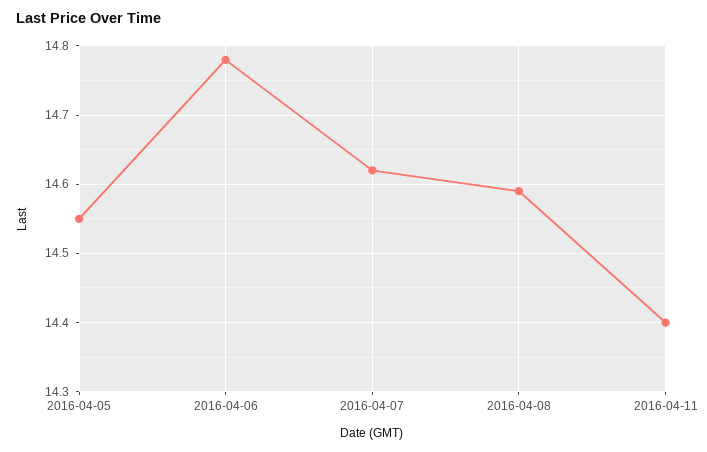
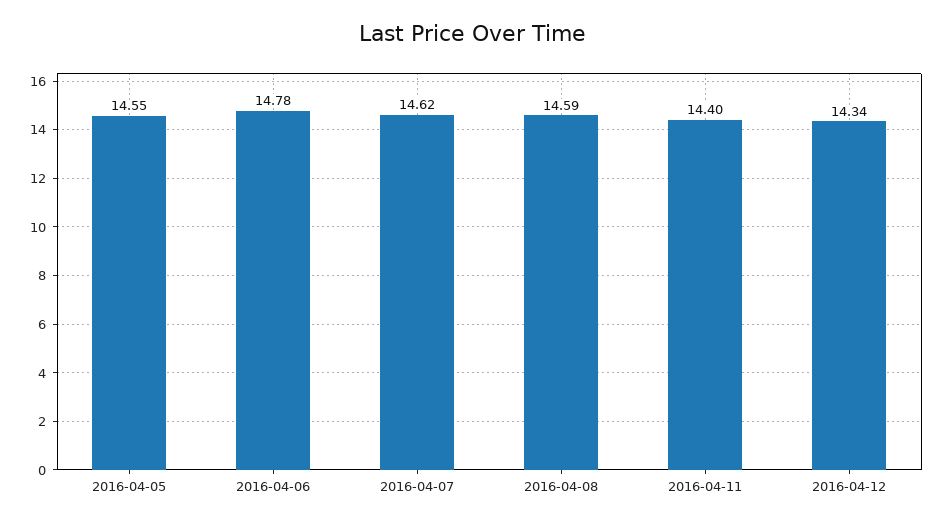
2016-04-12: none -> 14.34

